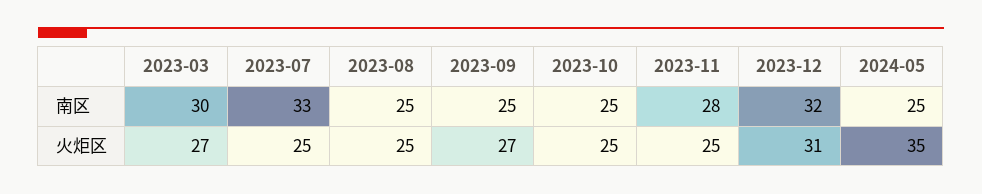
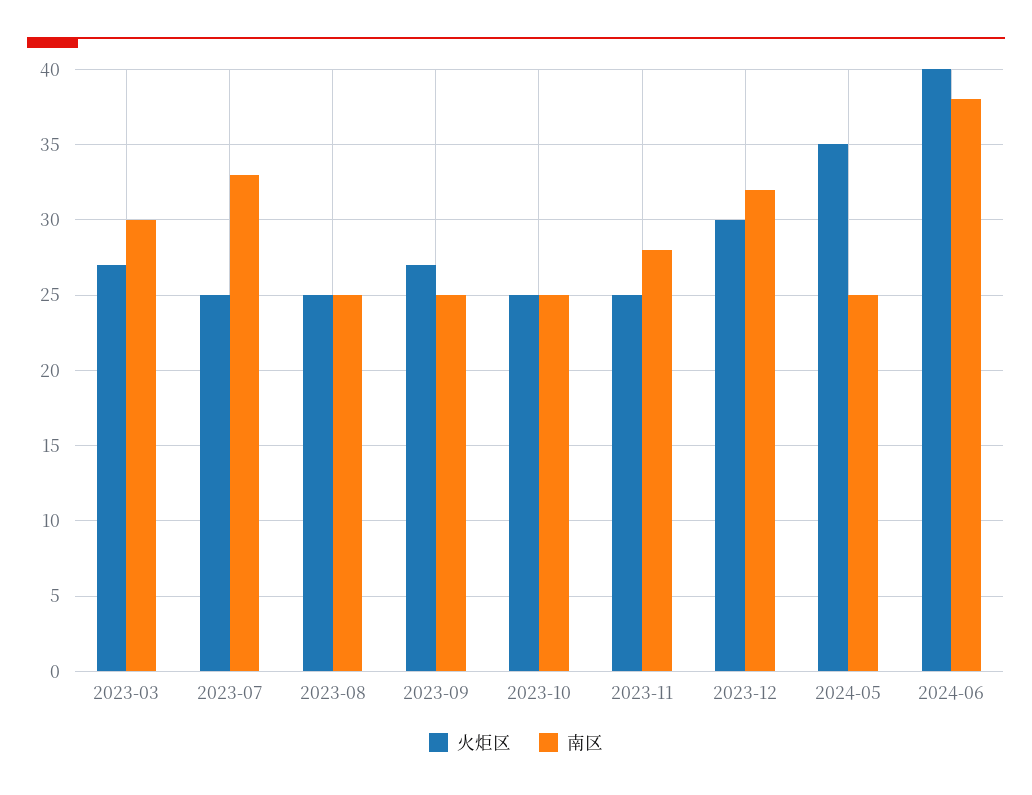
火炬区, 2023-12: 31 -> 30
火炬区, 2024-06: none -> 40
南区, 2024-06: none -> 38

